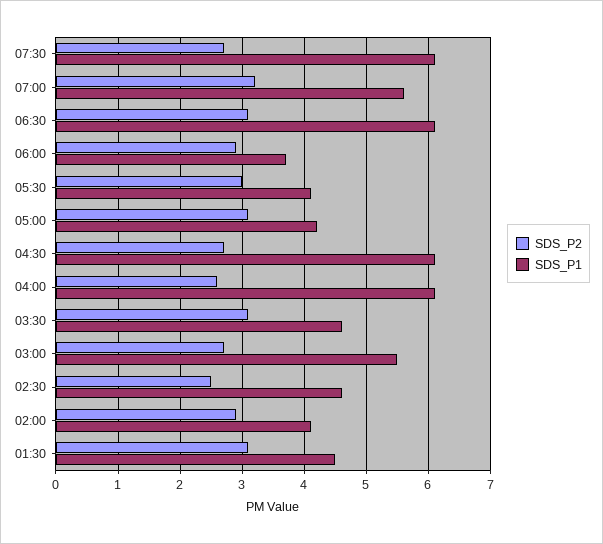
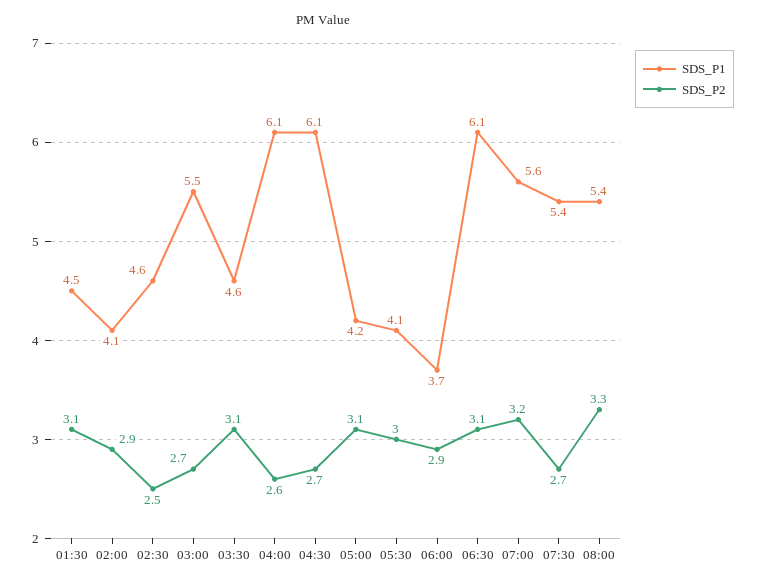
SDS_P1, 07:30: 6.1 -> 5.4
SDS_P1, 08:00: none -> 5.4
SDS_P2, 08:00: none -> 3.3

